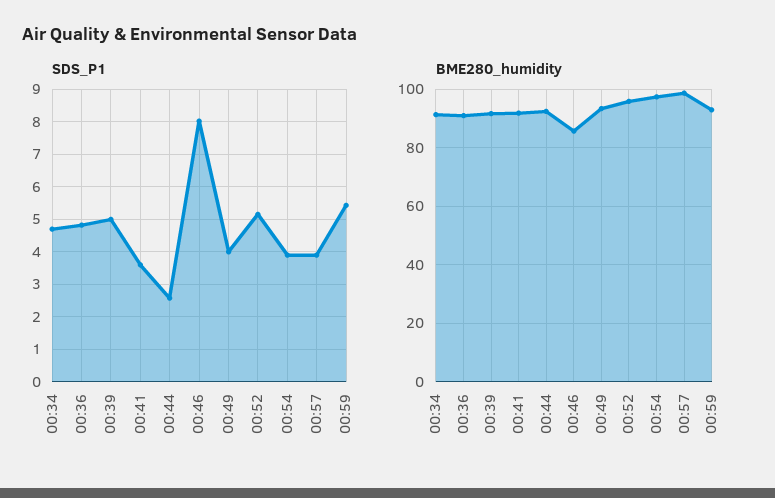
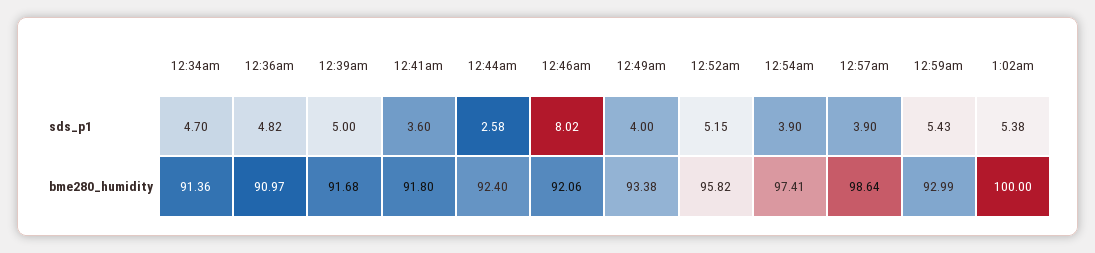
BME280_humidity, 00:46: 85 -> 92.06
SDS_P1, 1:02am: none -> 5.38
BME280_humidity, 1:02am: none -> 100

